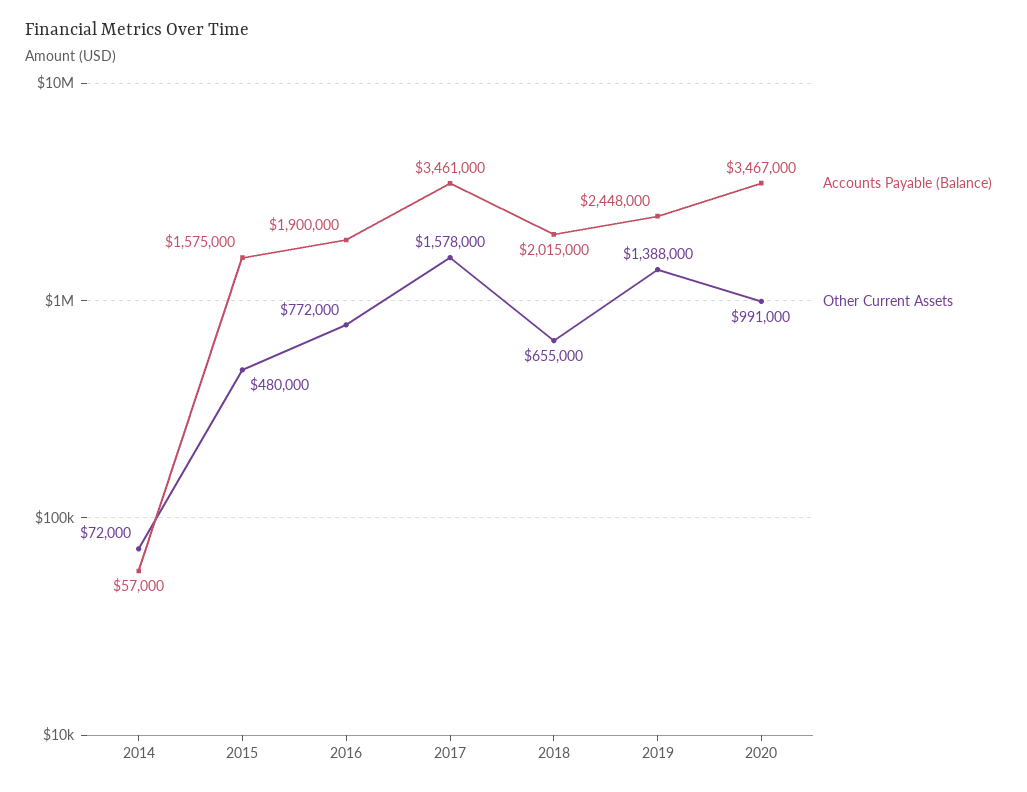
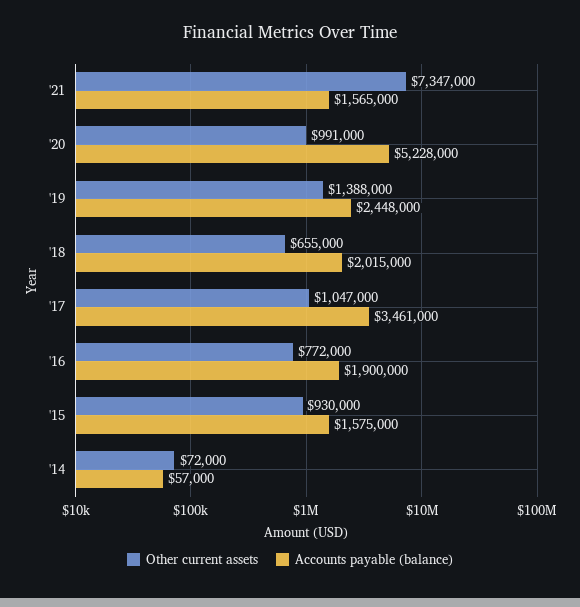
Other Current Assets, 2015: 480000 -> 930000
Other Current Assets, 2017: 1578000 -> 1047000
Accounts Payable (Balance), 2020: 3467000 -> 5228000
Other Current Assets, '21: none -> 7347000
Accounts Payable (Balance), '21: none -> 1565000

